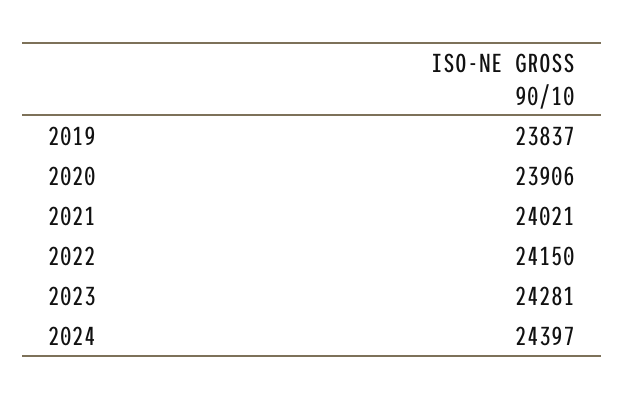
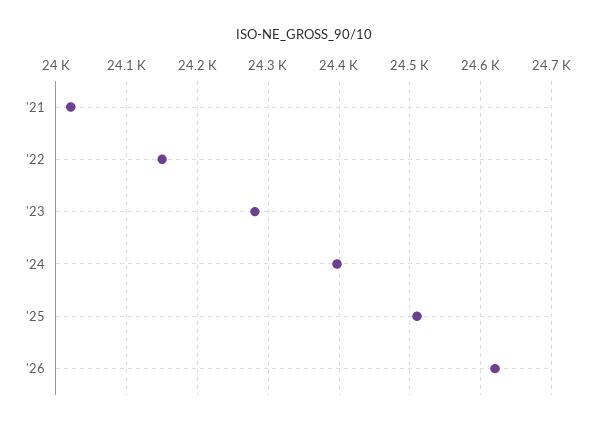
2019: 23837 -> none
2020: 23906 -> none
'25: none -> 24510
'26: none -> 24620

